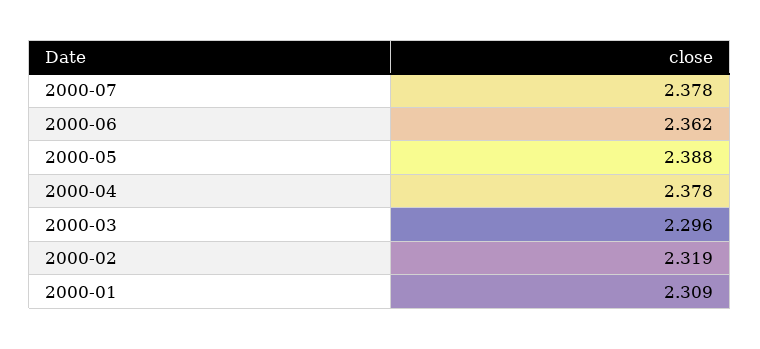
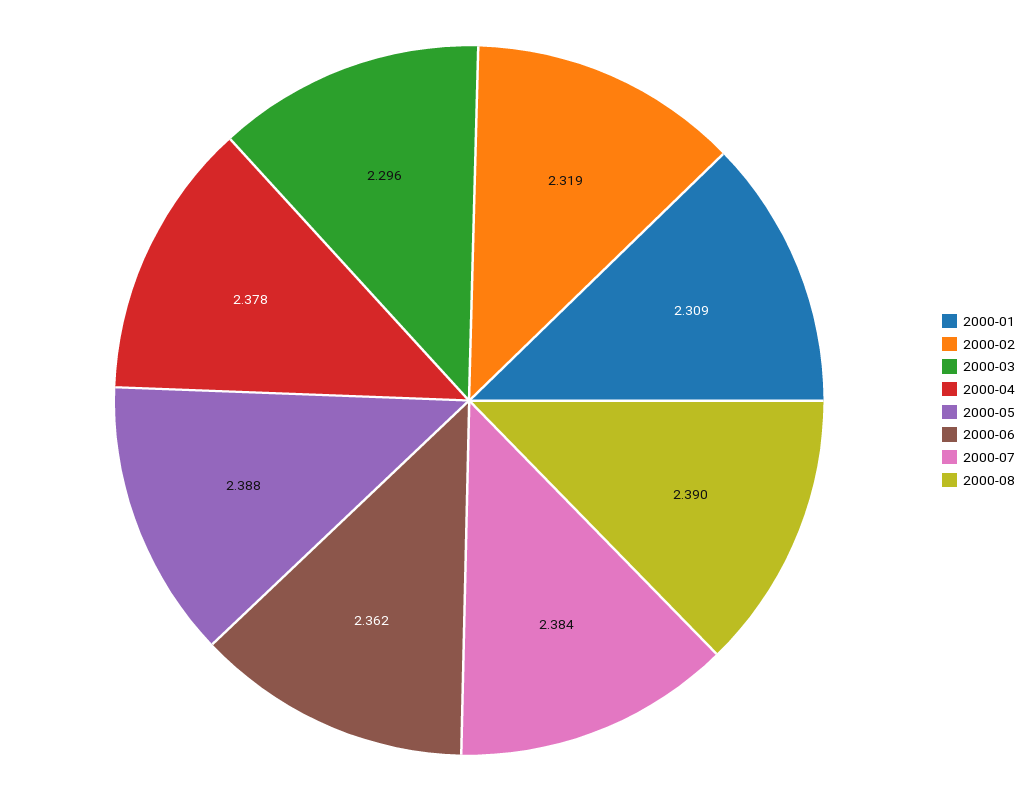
2000-07: 2.378 -> 2.384
2000-08: none -> 2.39

